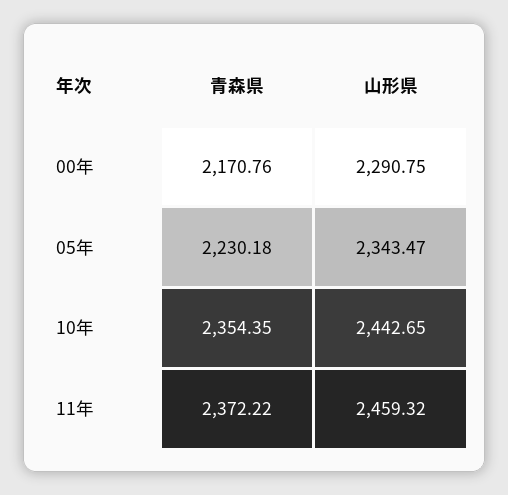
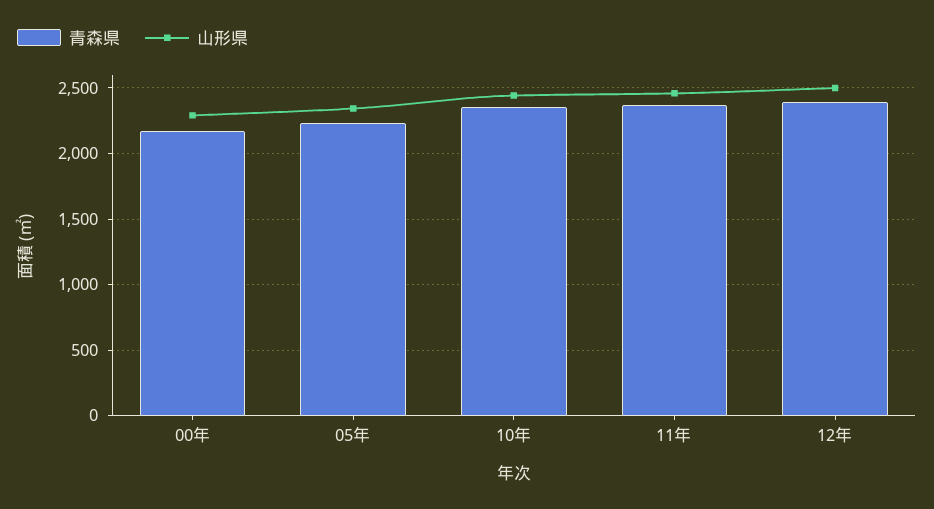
青森県, 12年: none -> 2400
山形県, 12年: none -> 2500

